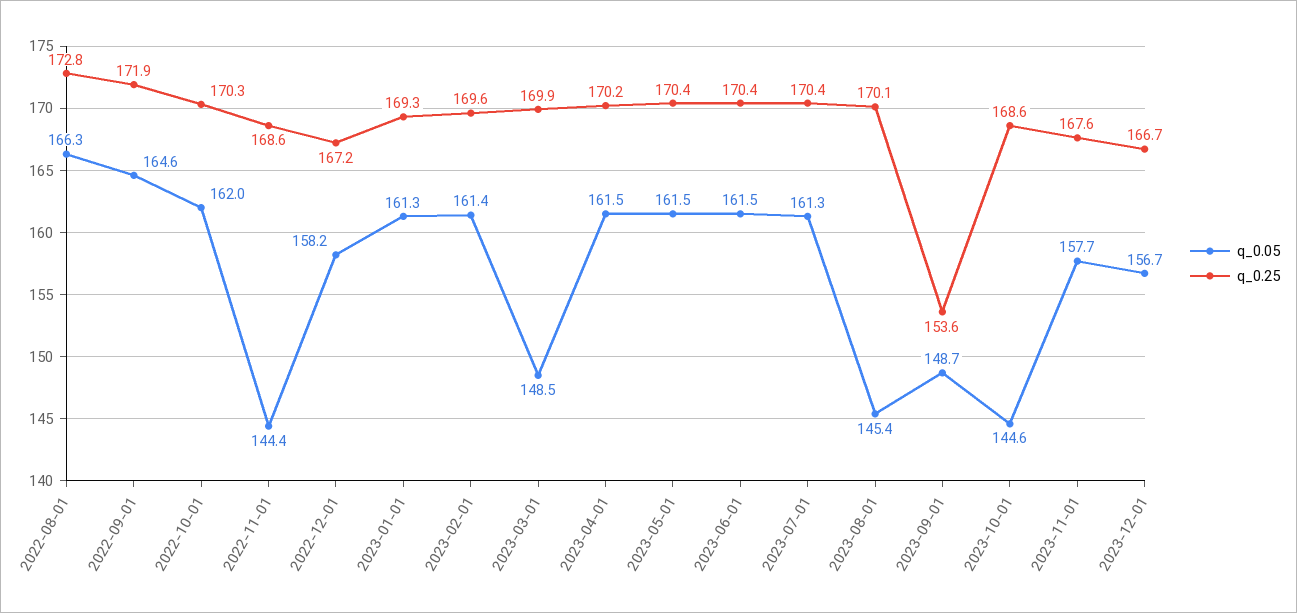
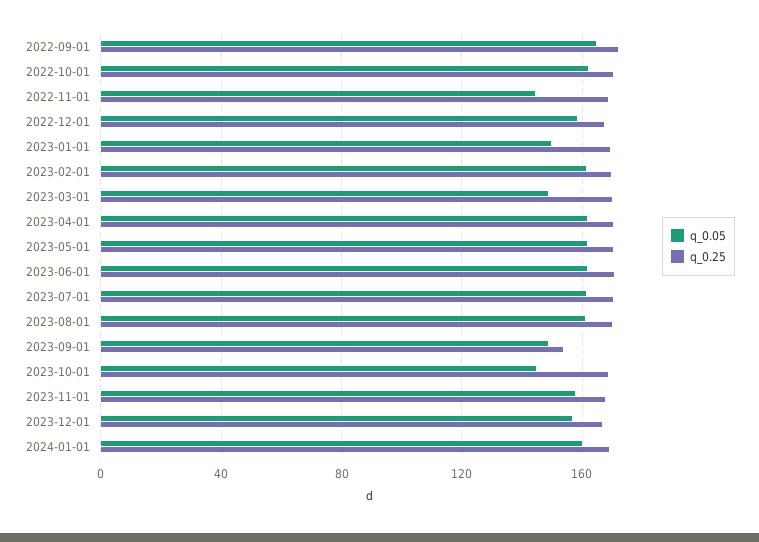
q_0.05, 2022-08-01: 166.3 -> none
q_0.25, 2022-08-01: 172.8 -> none
q_0.05, 2023-01-01: 161.3 -> 150
q_0.05, 2023-08-01: 145.4 -> 160
q_0.05, 2024-01-01: none -> 160
q_0.25, 2024-01-01: none -> 170

